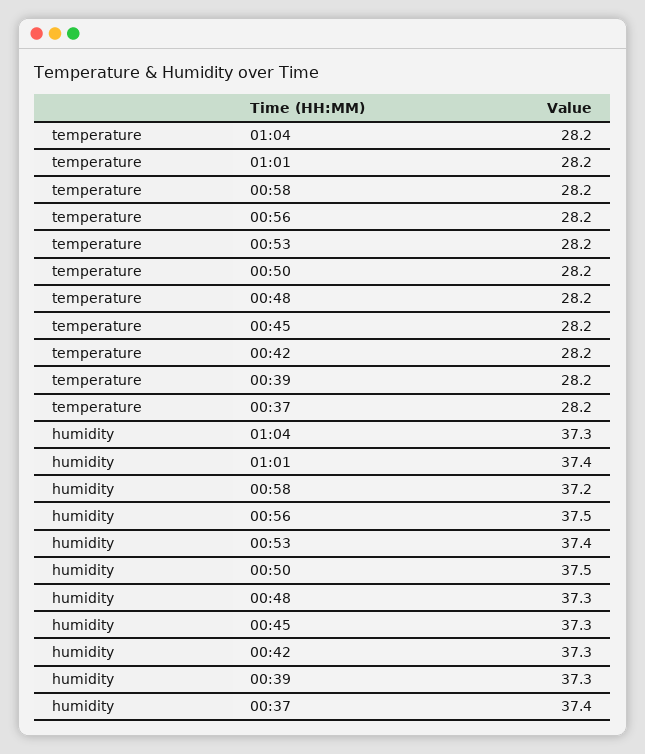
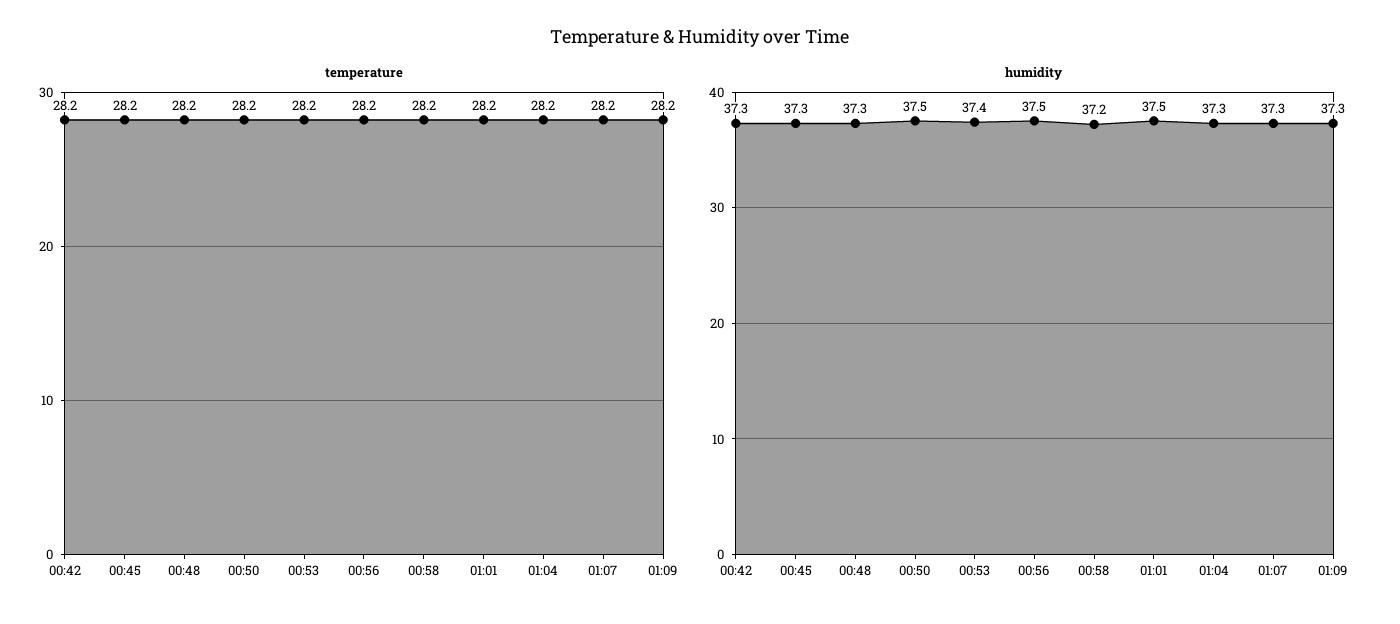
temperature, 00:39: 28.2 -> none
temperature, 00:37: 28.2 -> none
humidity, 01:01: 37.4 -> 37.5
humidity, 00:39: 37.3 -> none
humidity, 00:37: 37.4 -> none
temperature, 01:07: none -> 28.2
temperature, 01:09: none -> 28.2
humidity, 01:07: none -> 37.3
humidity, 01:09: none -> 37.3

